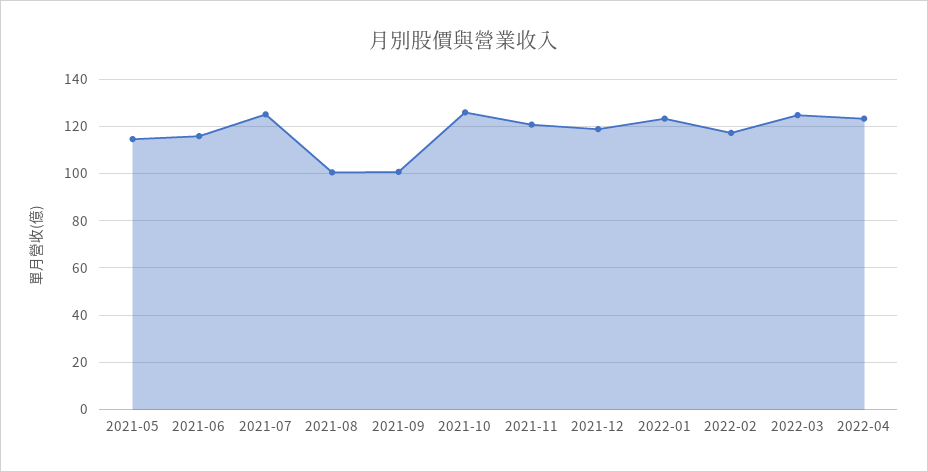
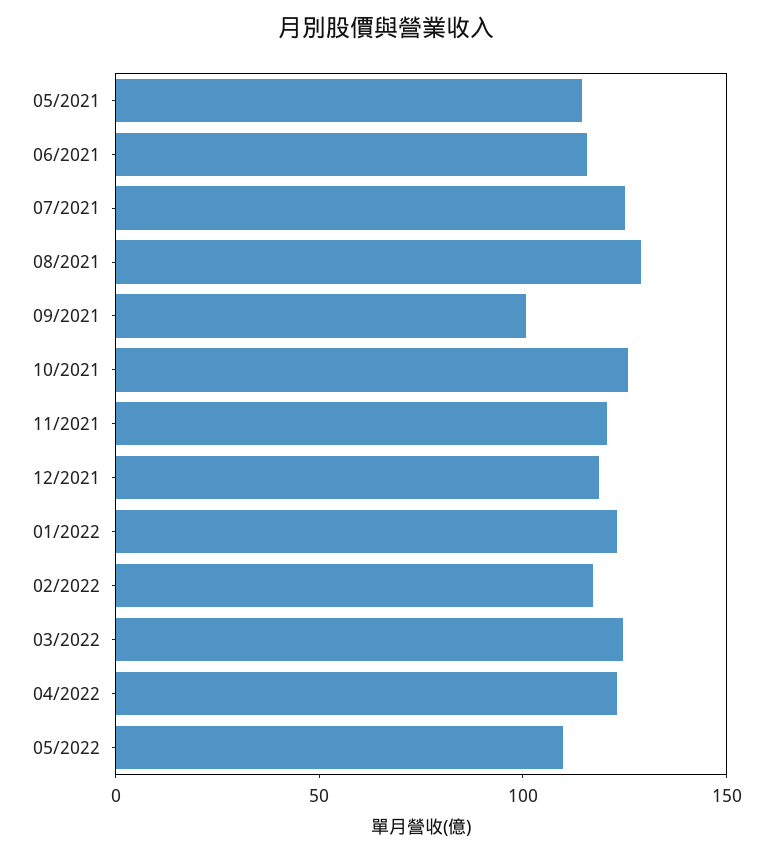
2021-08: 100 -> 130
05/2022: none -> 110

